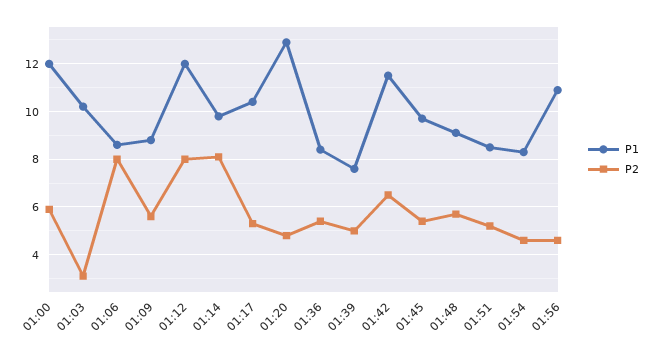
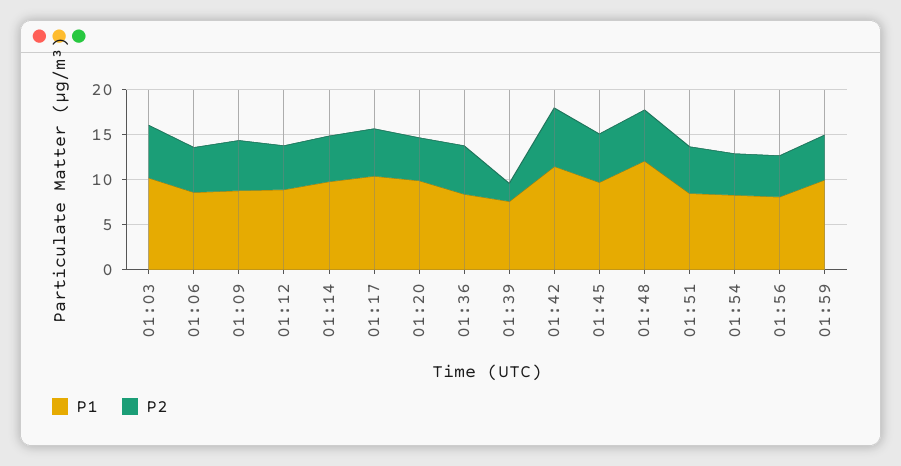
P1, 01:00: 12 -> none
P2, 01:00: 6 -> none
P2, 01:03: 3 -> 6
P2, 01:06: 8 -> 5
P1, 01:12: 12 -> 9
P2, 01:12: 8 -> 5
P2, 01:14: 8 -> 5
P1, 01:20: 13 -> 10
P2, 01:39: 5 -> 2
P1, 01:48: 9 -> 12
P1, 01:56: 11 -> 8
P1, 01:59: none -> 10
P2, 01:59: none -> 5

